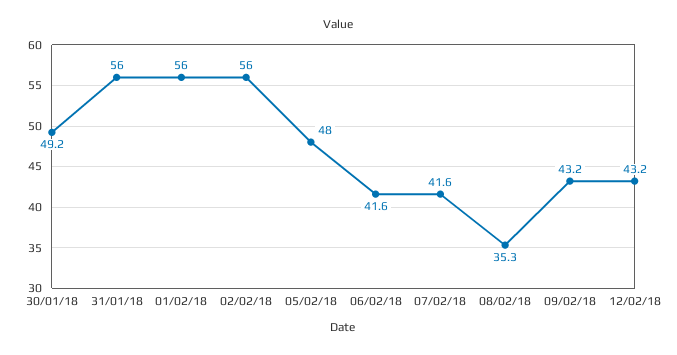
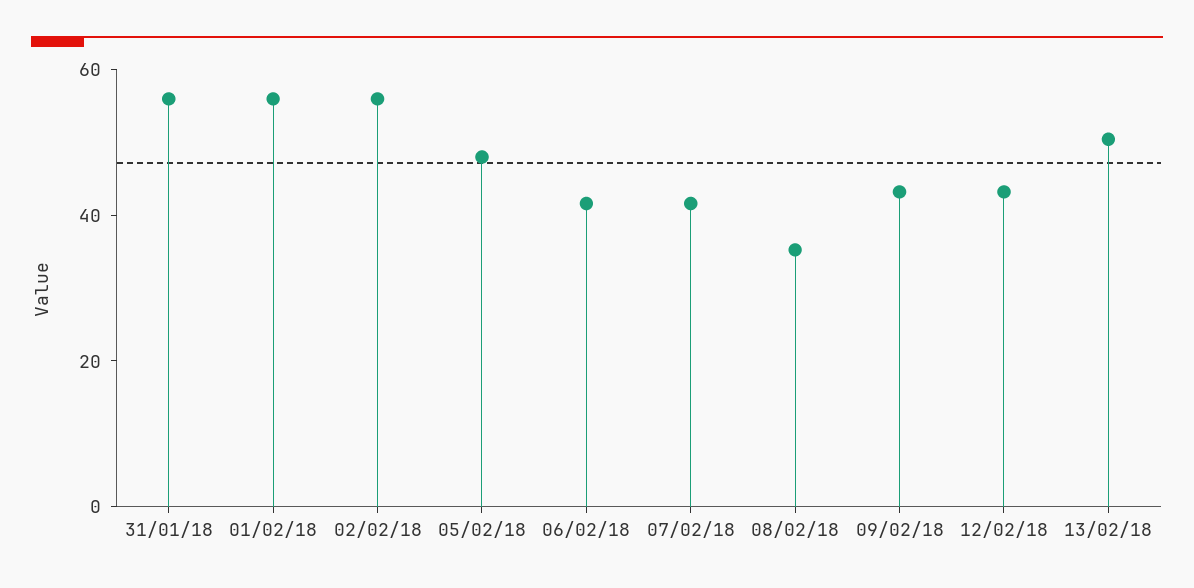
30/01/18: 49.2 -> none
13/02/18: none -> 50

